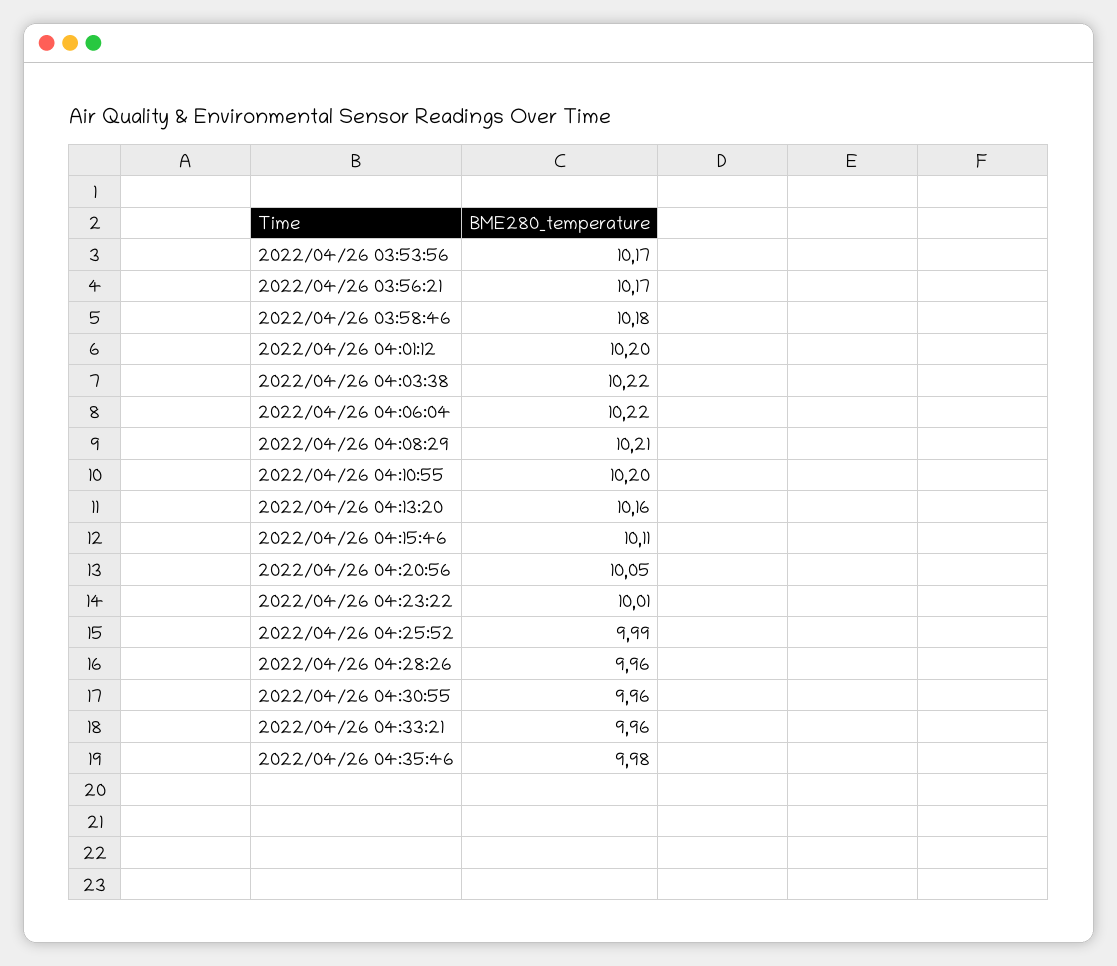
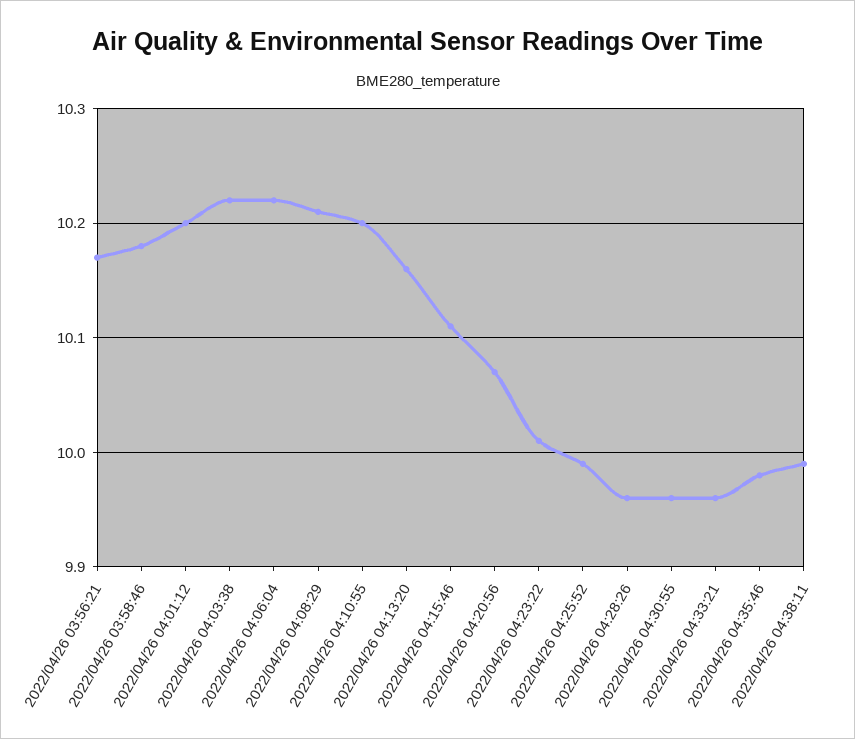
2022/04/26 03:53:56: 10.17 -> none
2022/04/26 04:20:56: 10.05 -> 10.07
2022/04/26 04:38:11: none -> 9.99

